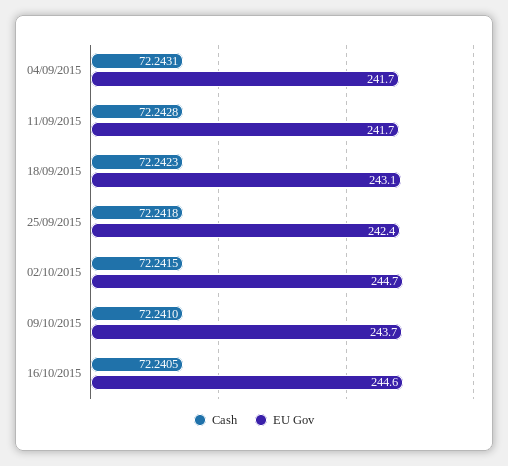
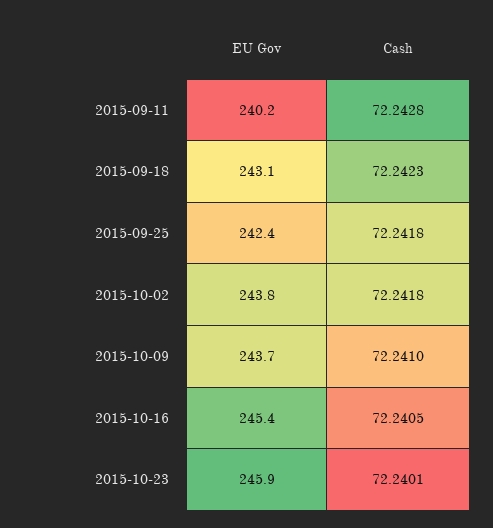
Cash, 04/09/2015: 72.2431 -> none
EU Gov, 04/09/2015: 241.7 -> none
EU Gov, 11/09/2015: 241.7 -> 240.2
Cash, 02/10/2015: 72.2415 -> 72.2418
EU Gov, 02/10/2015: 244.7 -> 243.8
EU Gov, 16/10/2015: 244.6 -> 245.4
EU Gov, 2015-10-23: none -> 245.9
Cash, 2015-10-23: none -> 72.2401

